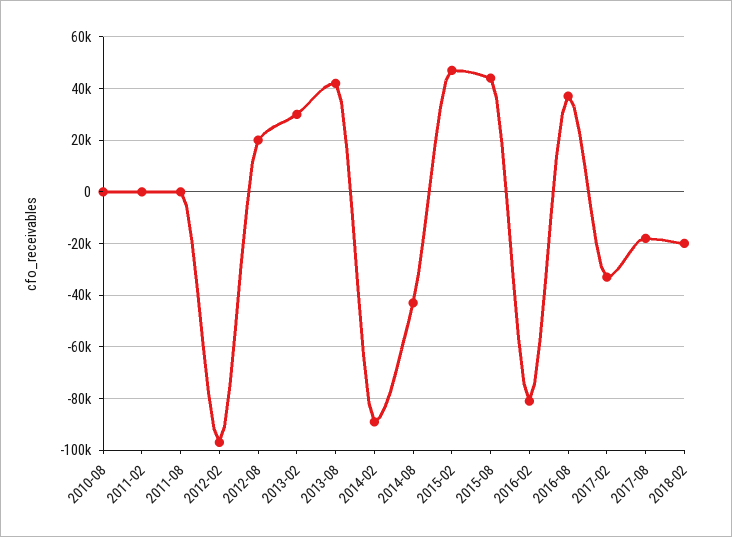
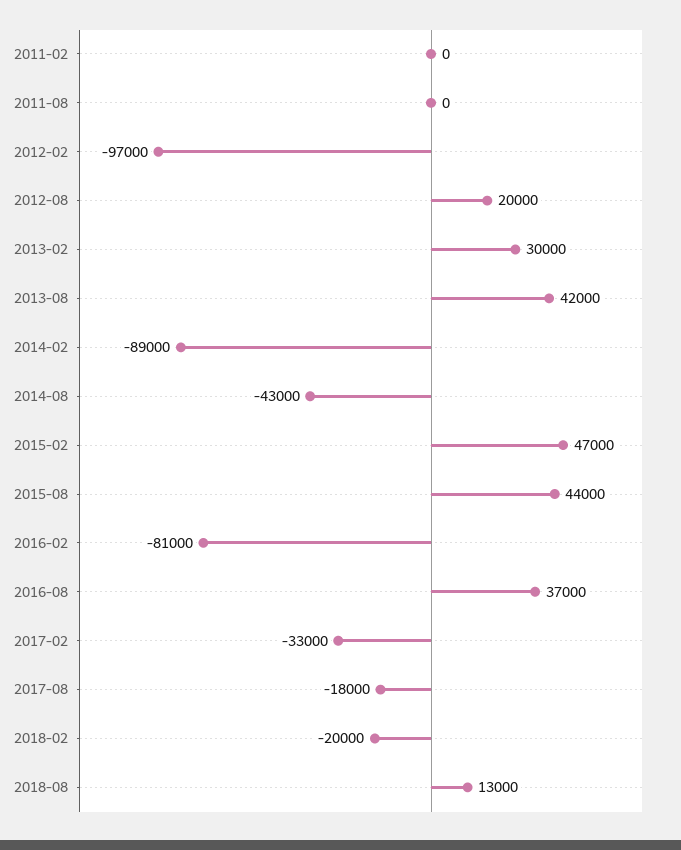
2010-08: 0 -> none
2018-08: none -> 13000

